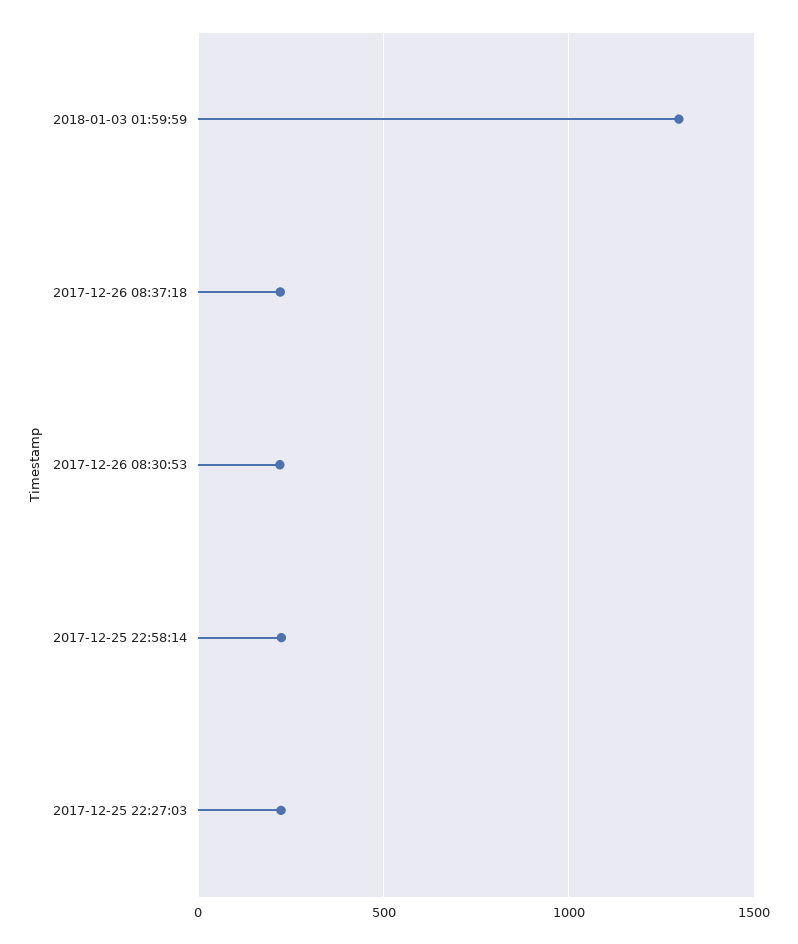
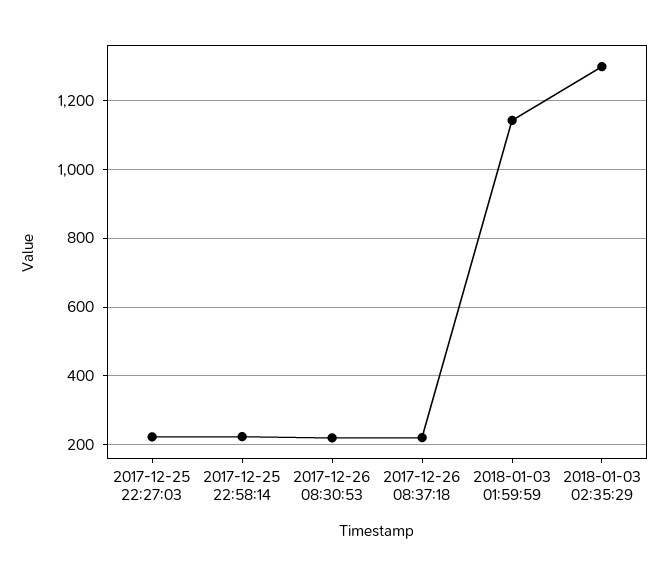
2018-01-03 01:59:59: 1300 -> 1140
2018-01-03 02:35:29: none -> 1300

